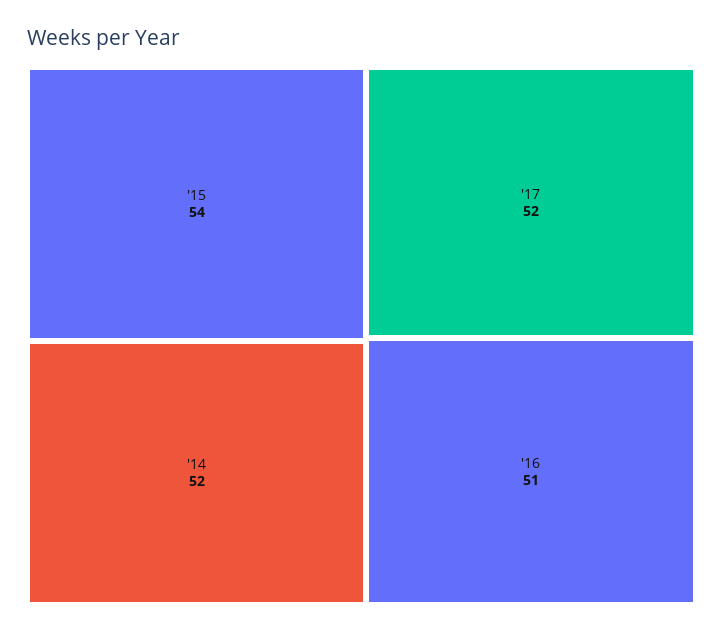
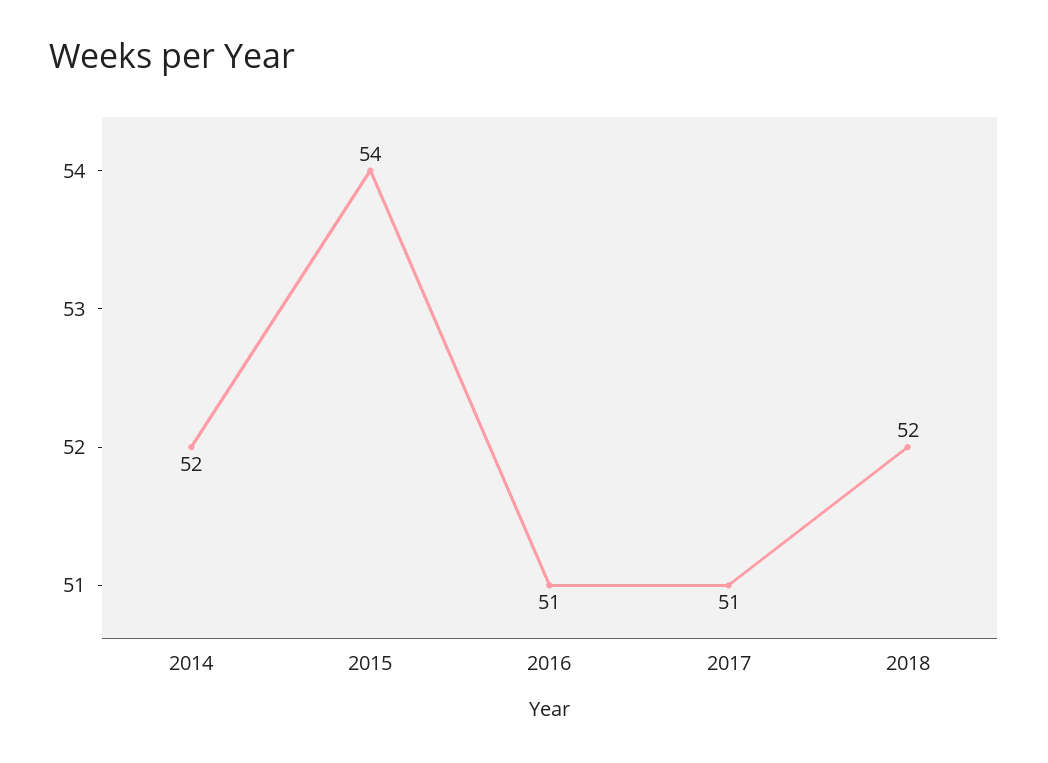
'17: 52 -> 51
2018: none -> 52

